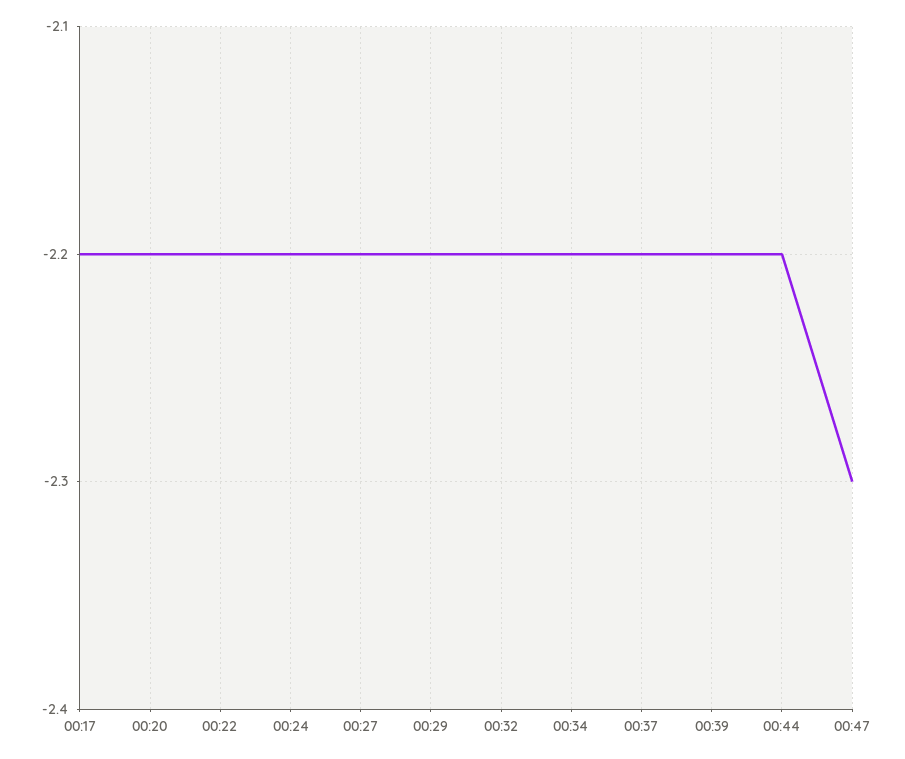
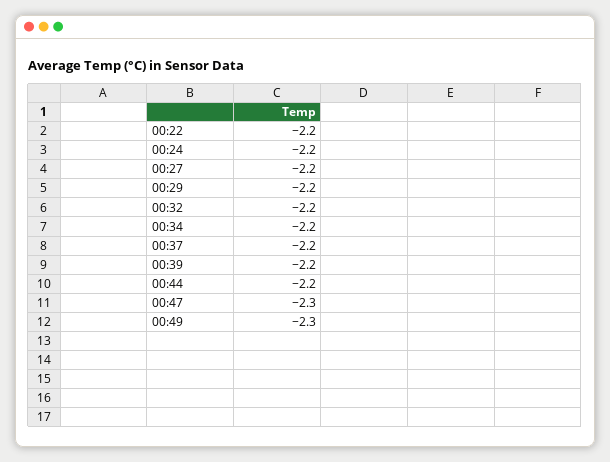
00:17: -2.2 -> none
00:20: -2.2 -> none
00:49: none -> -2.3

